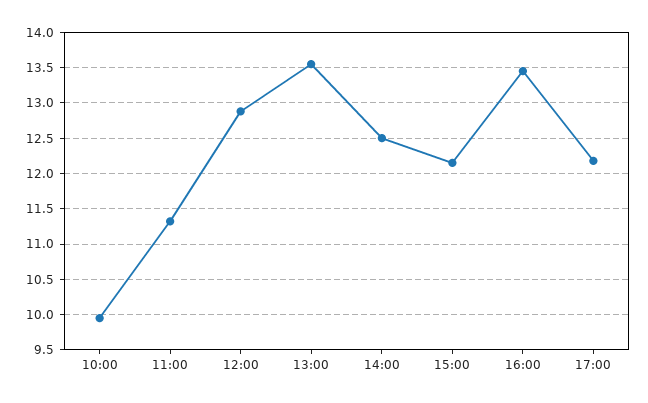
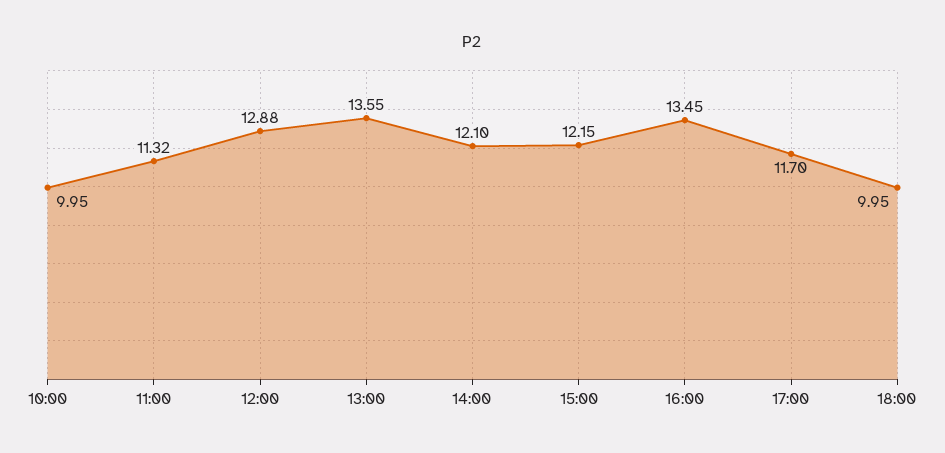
14:00: 12.5 -> 12.1
17:00: 12.2 -> 11.7
18:00: none -> 9.95

